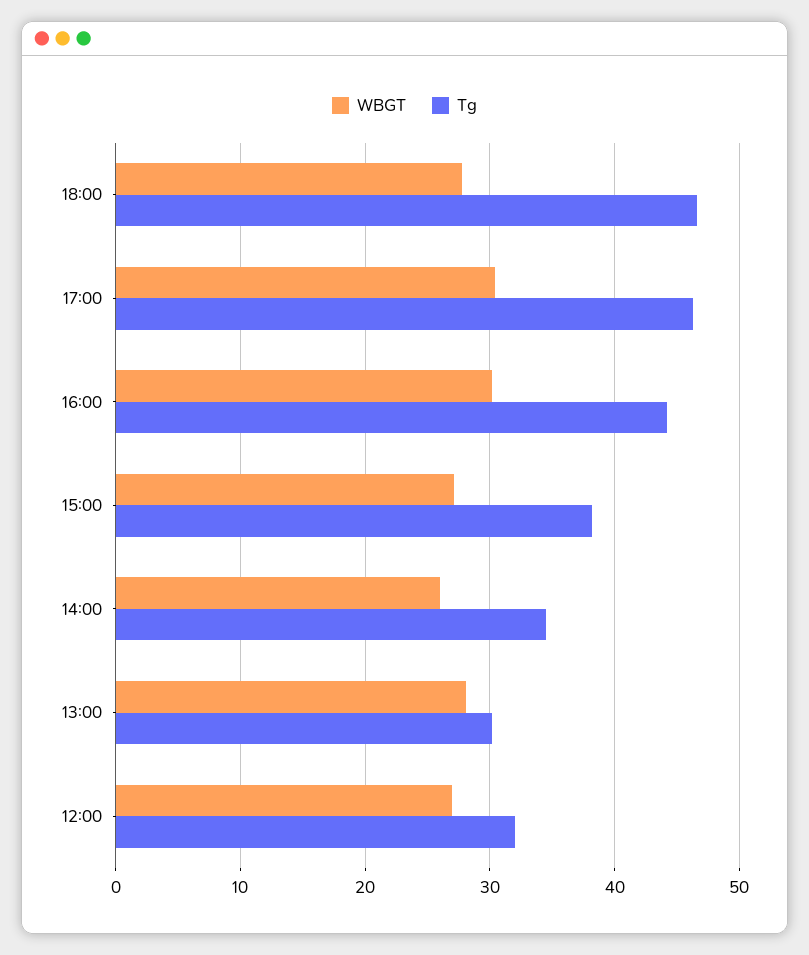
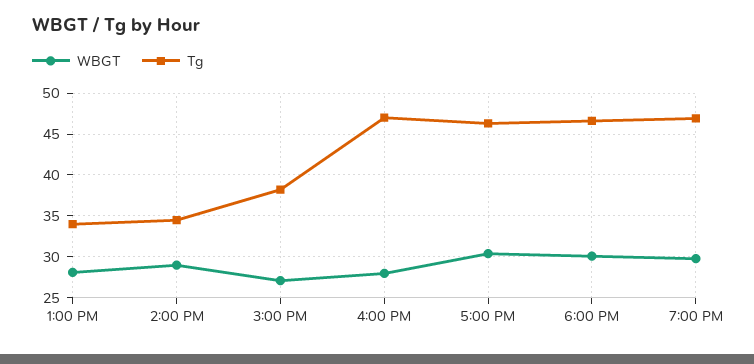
WBGT, 18:00: 28 -> 30
WBGT, 16:00: 30 -> 28
Tg, 16:00: 44 -> 47
WBGT, 14:00: 26 -> 29
Tg, 13:00: 30 -> 34
WBGT, 12:00: 27 -> none
Tg, 12:00: 32 -> none
WBGT, 7:00 PM: none -> 30
Tg, 7:00 PM: none -> 47

